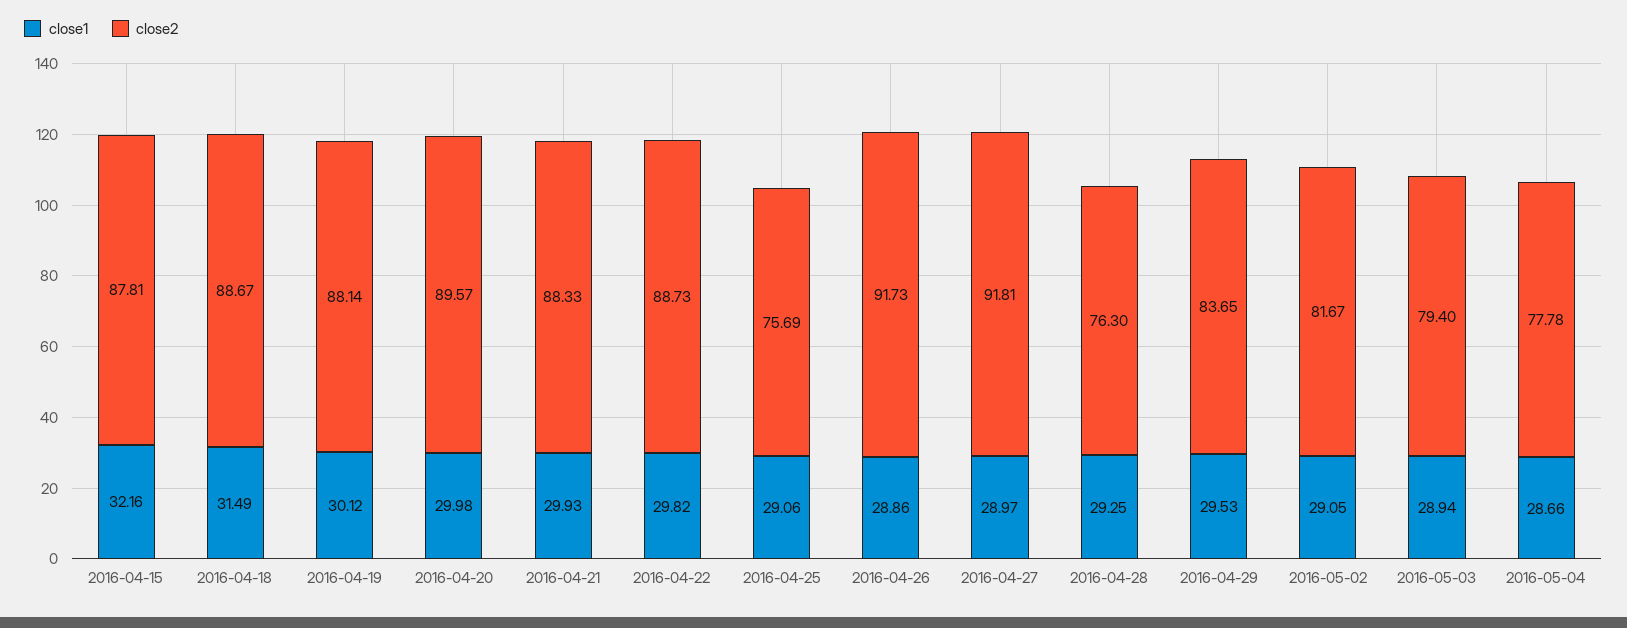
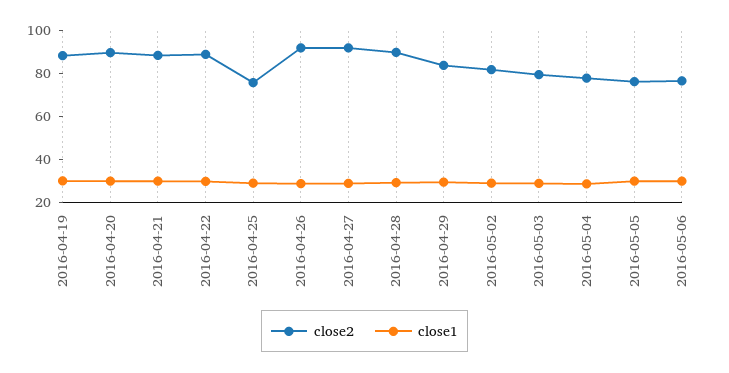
close1, 2016-04-15: 32.16 -> none
close2, 2016-04-15: 87.81 -> none
close1, 2016-04-18: 31.49 -> none
close2, 2016-04-18: 88.67 -> none
close2, 2016-04-28: 76.3 -> 90
close2, 2016-05-05: none -> 75
close1, 2016-05-05: none -> 30
close2, 2016-05-06: none -> 75
close1, 2016-05-06: none -> 30

